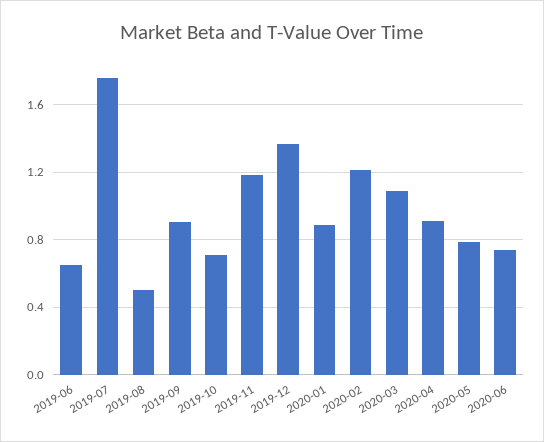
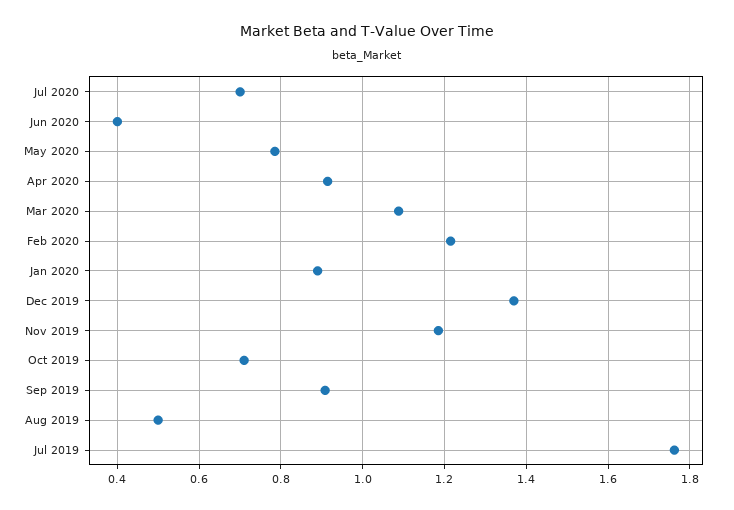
2019-06: 0.65 -> none
2020-06: 0.75 -> 0.4
Jul 2020: none -> 0.7

